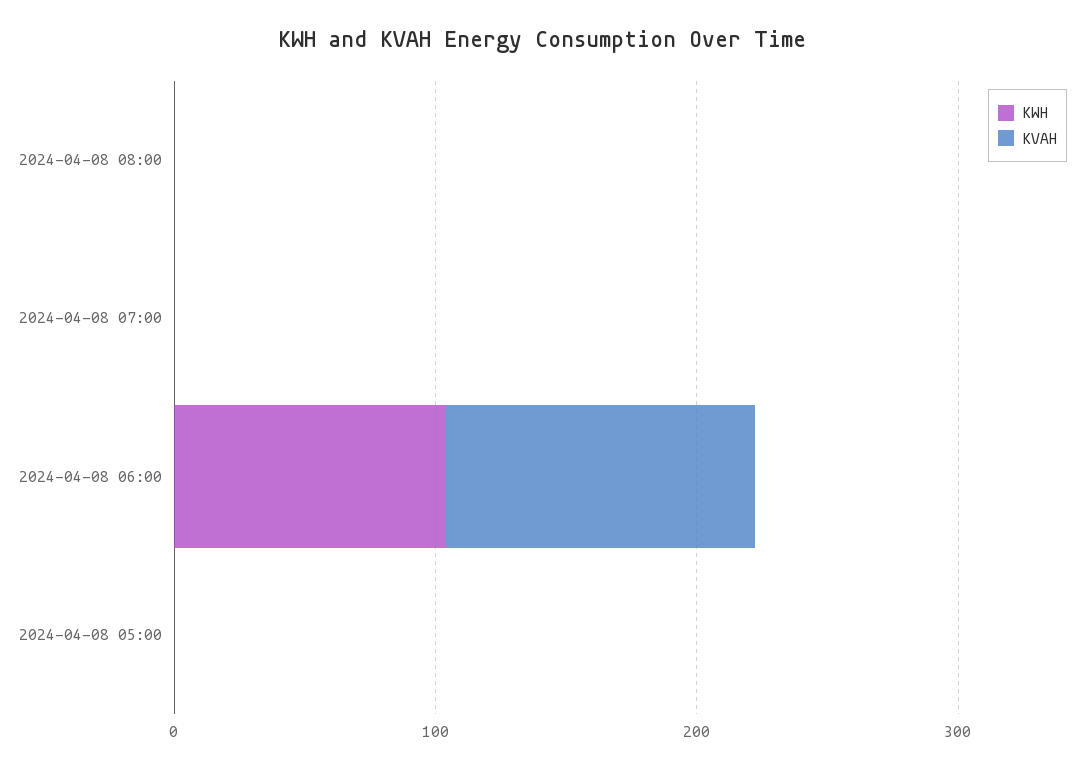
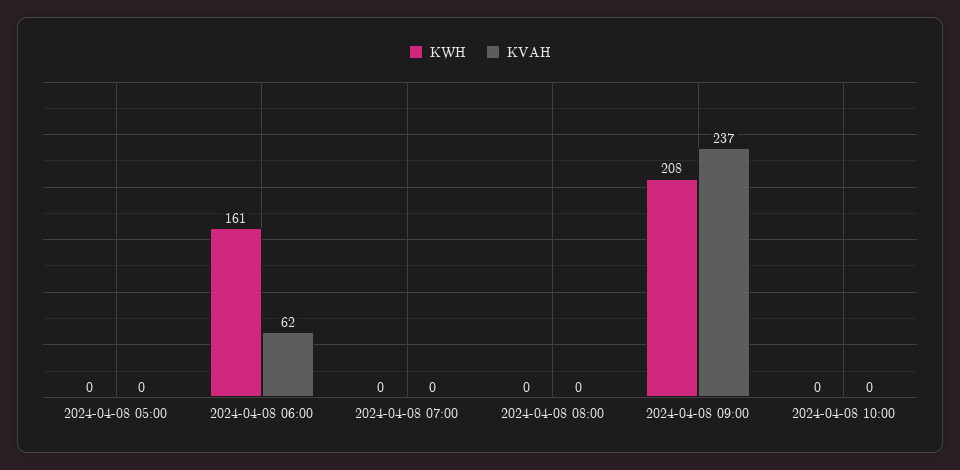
KWH, 2024-04-08 06:00: 100 -> 161
KVAH, 2024-04-08 06:00: 120 -> 62
KWH, 2024-04-08 09:00: none -> 208
KVAH, 2024-04-08 09:00: none -> 237
KWH, 2024-04-08 10:00: none -> 0
KVAH, 2024-04-08 10:00: none -> 0

